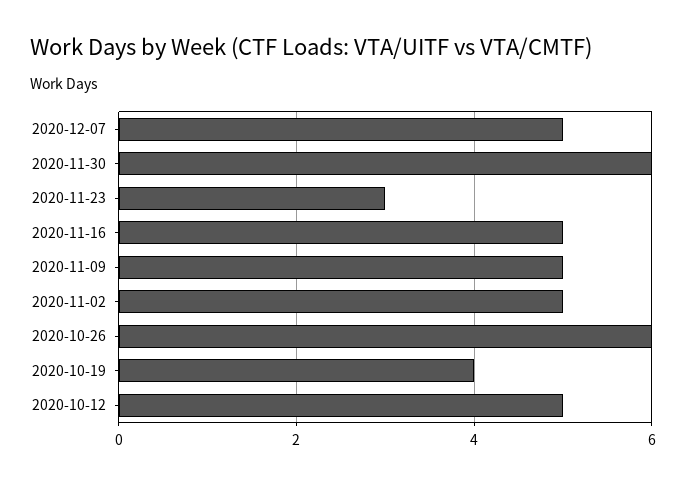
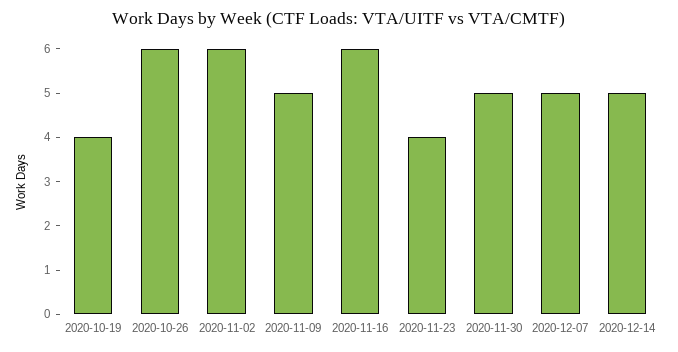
2020-11-30: 6 -> 5
2020-11-23: 3 -> 4
2020-11-16: 5 -> 6
2020-11-02: 5 -> 6
2020-10-12: 5 -> none
2020-12-14: none -> 5

